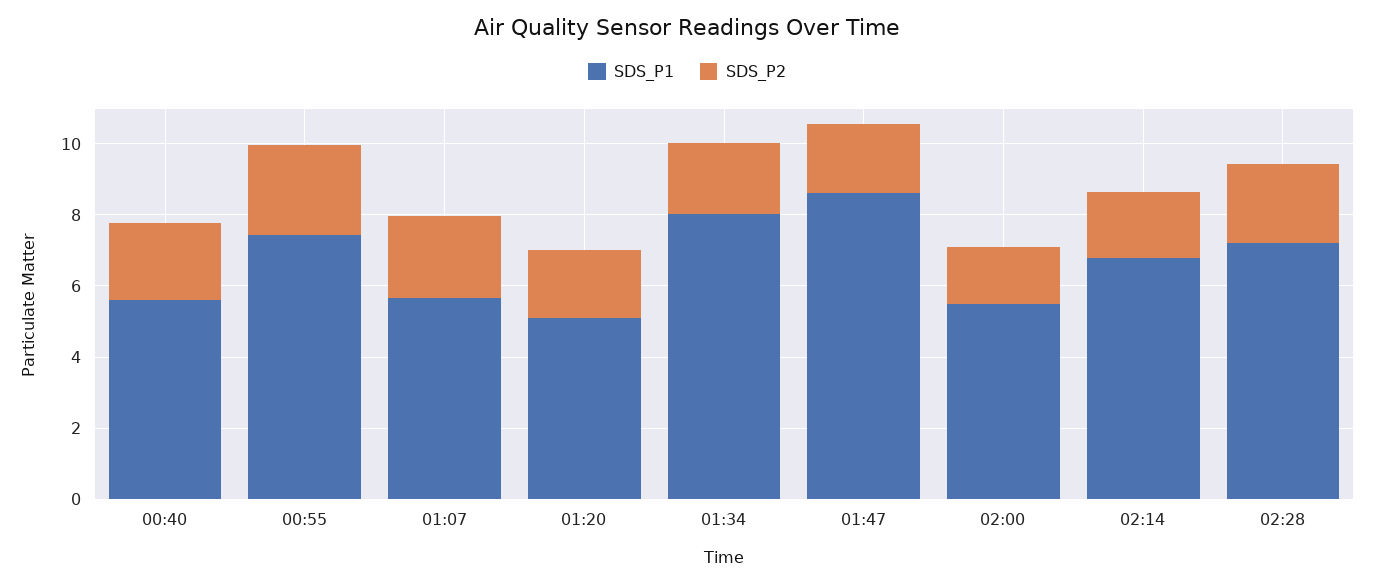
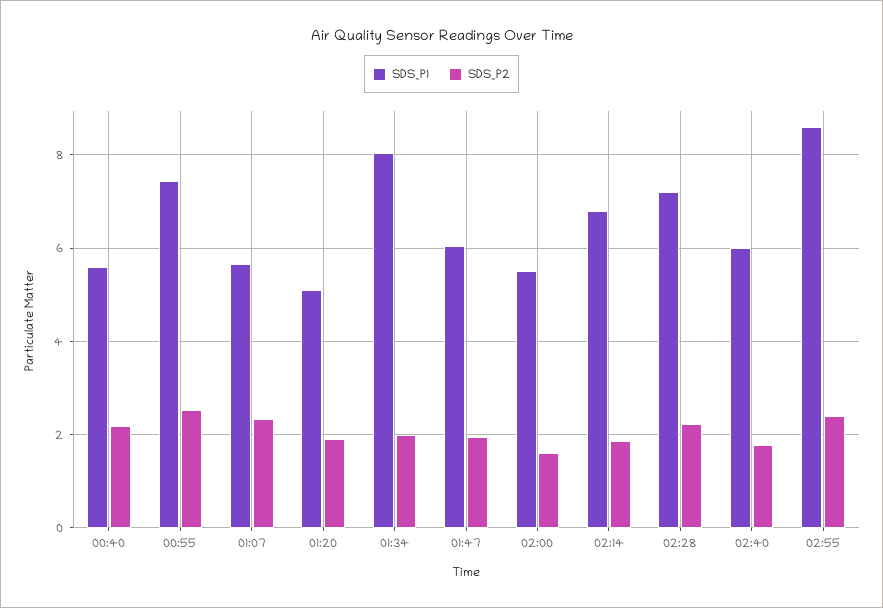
SDS_P1, 01:47: 8.5 -> 6
SDS_P1, 02:40: none -> 6
SDS_P2, 02:40: none -> 1.8
SDS_P1, 02:55: none -> 8.6
SDS_P2, 02:55: none -> 2.4

